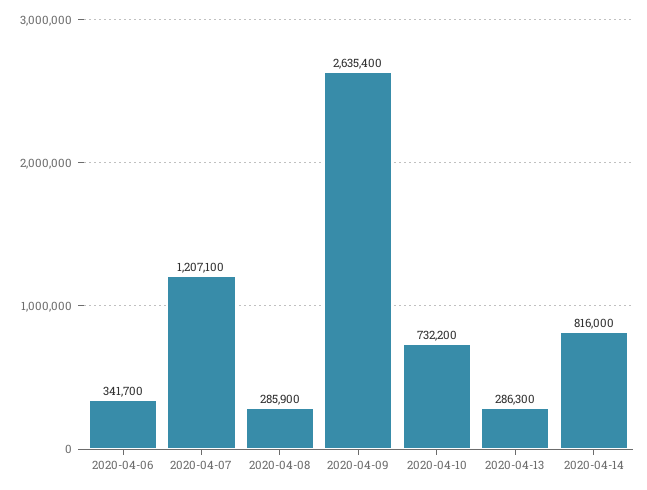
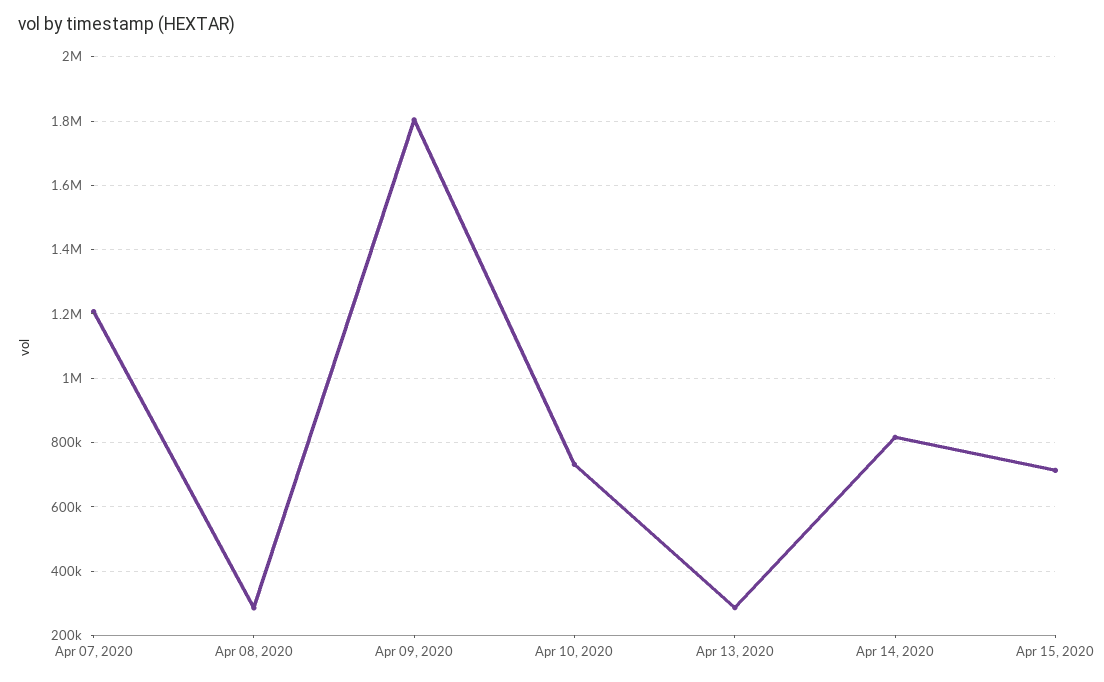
2020-04-06: 341700 -> none
2020-04-09: 2635400 -> 1800000
Apr 15, 2020: none -> 720000

